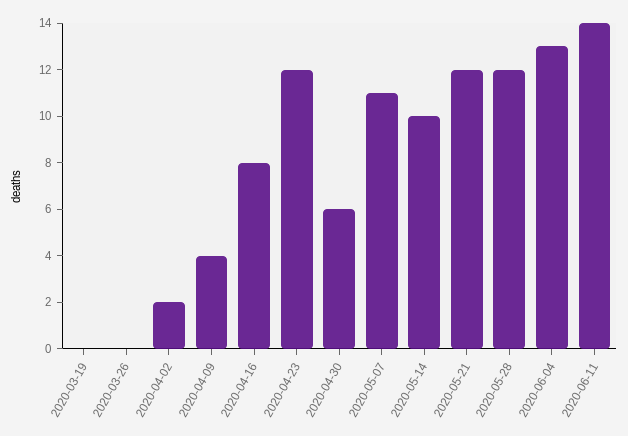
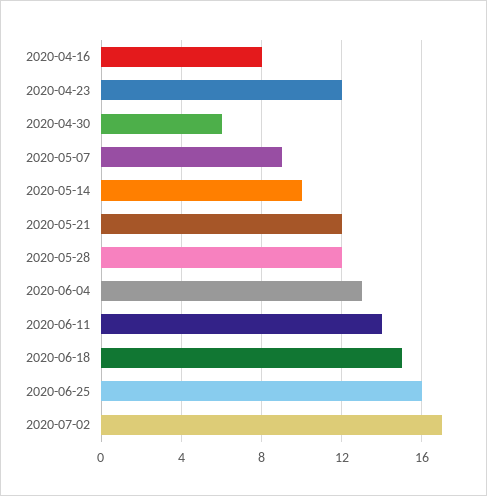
2020-03-19: 0 -> none
2020-03-26: 0 -> none
2020-04-02: 2 -> none
2020-04-09: 4 -> none
2020-05-07: 11 -> 9
2020-06-18: none -> 15
2020-06-25: none -> 16
2020-07-02: none -> 17

